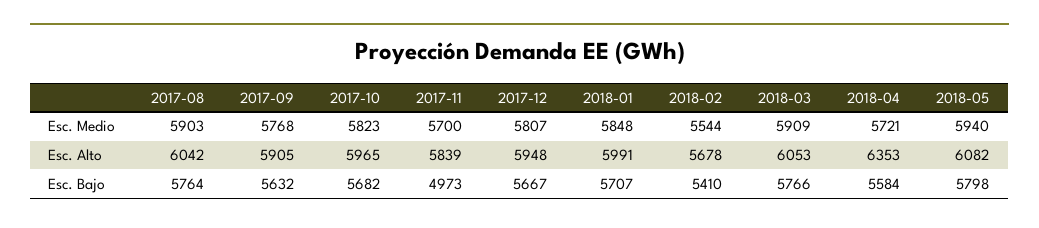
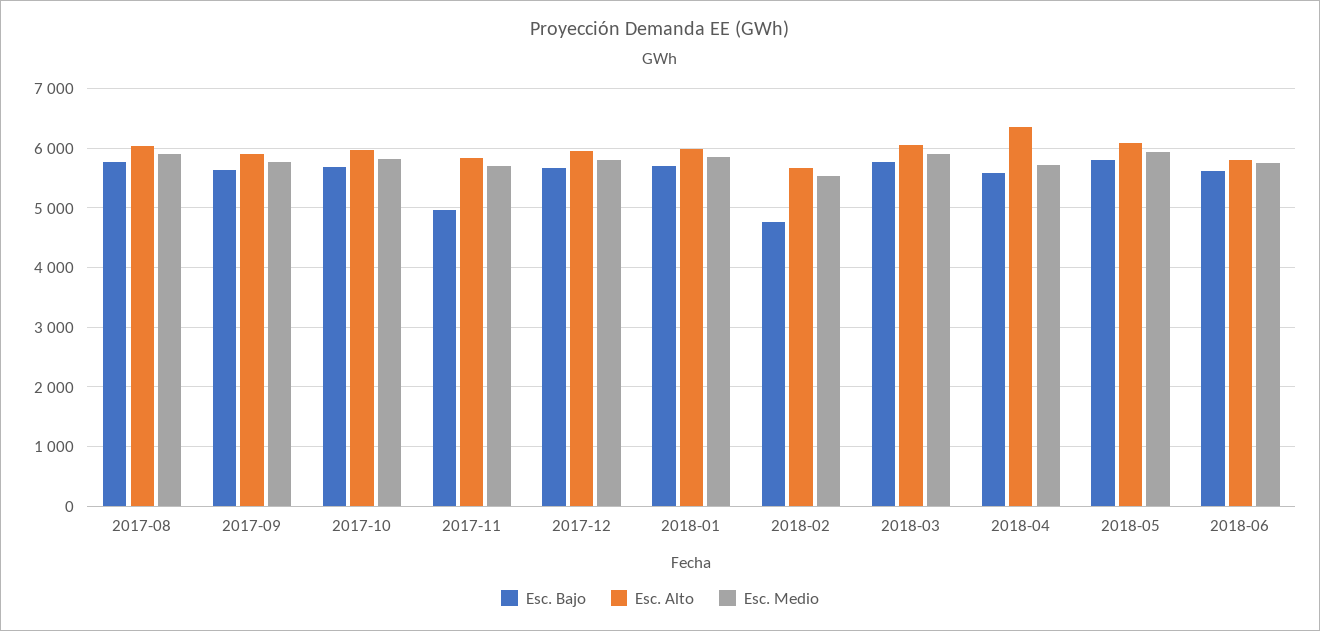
Esc. Bajo, 2018-02: 5410 -> 4800
Esc. Bajo, 2018-06: none -> 5600
Esc. Alto, 2018-06: none -> 5800
Esc. Medio, 2018-06: none -> 5800

